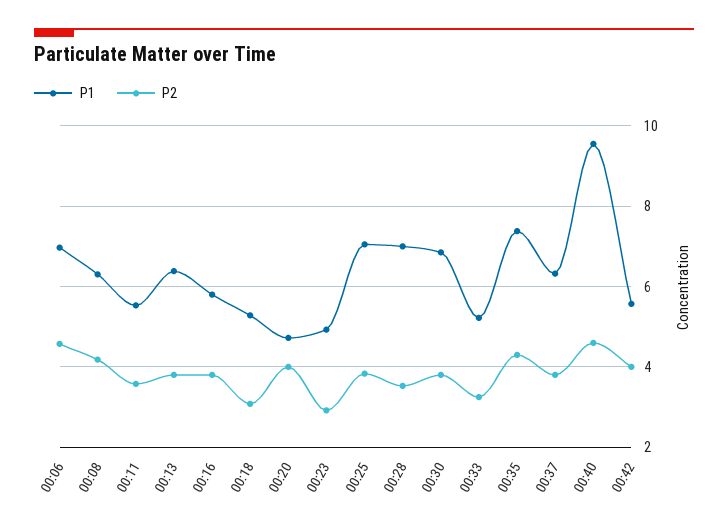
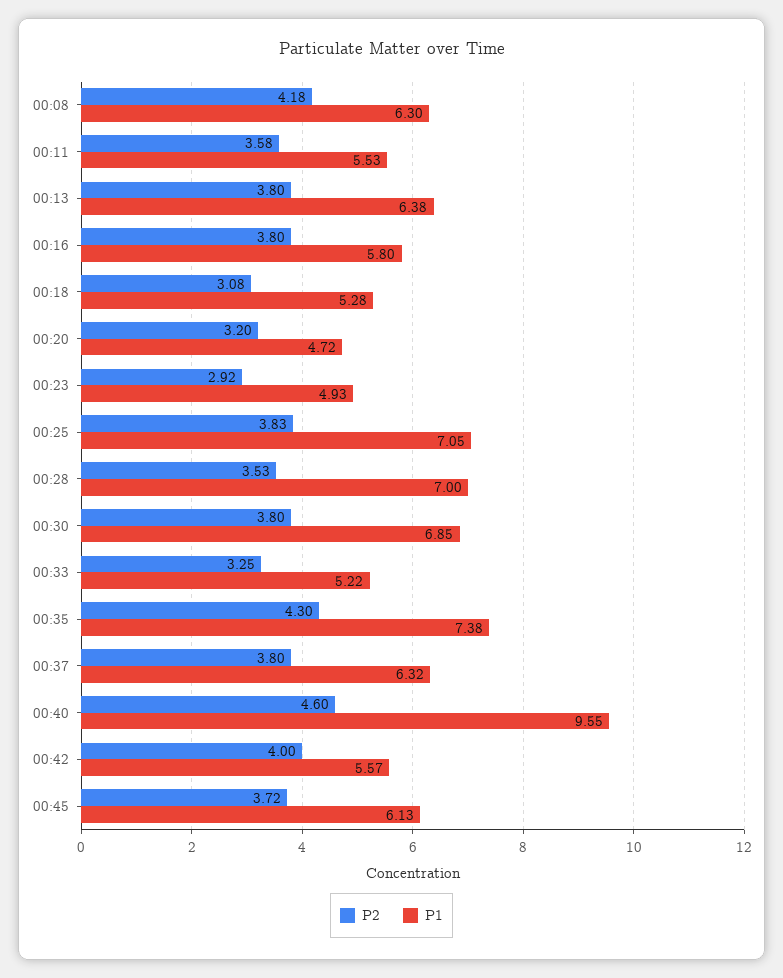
P1, 00:06: 7 -> none
P2, 00:06: 4.6 -> none
P2, 00:20: 4 -> 3.2
P2, 00:45: none -> 3.72
P1, 00:45: none -> 6.13

